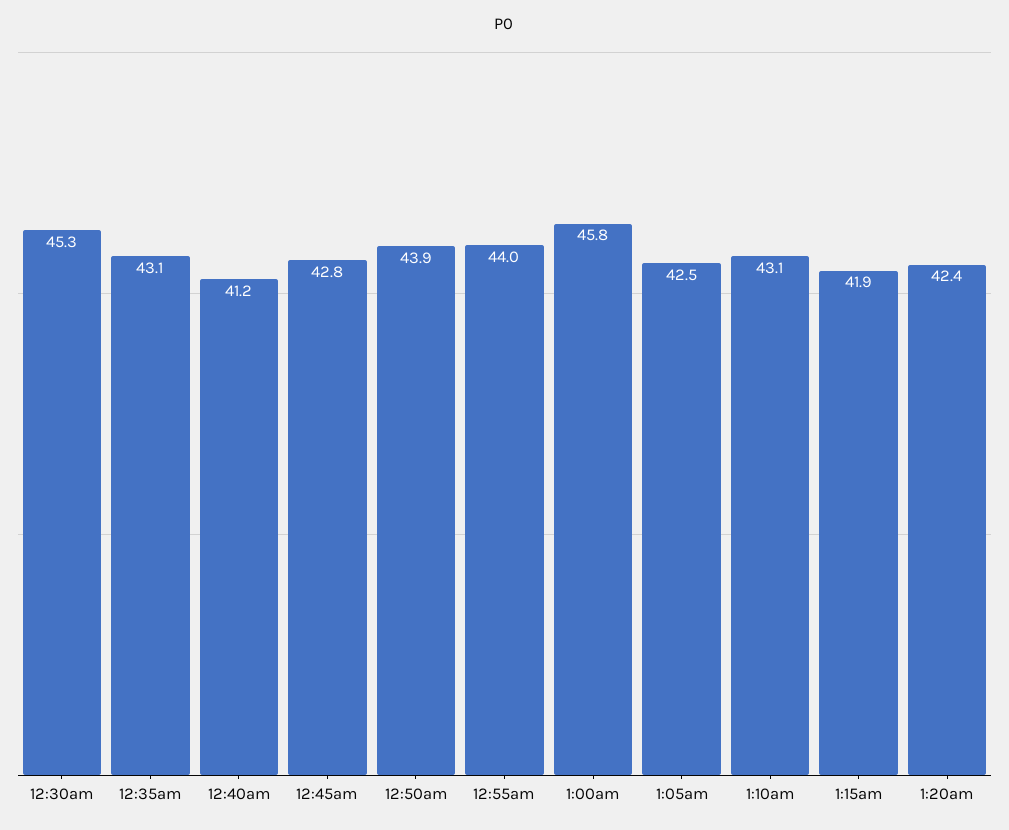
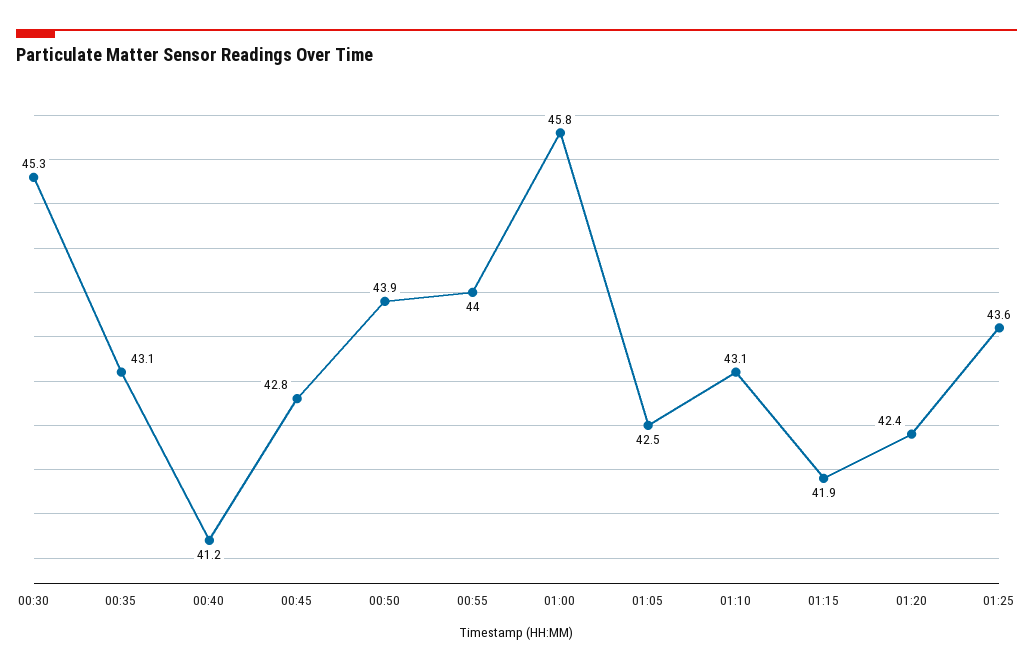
01:25: none -> 43.6

